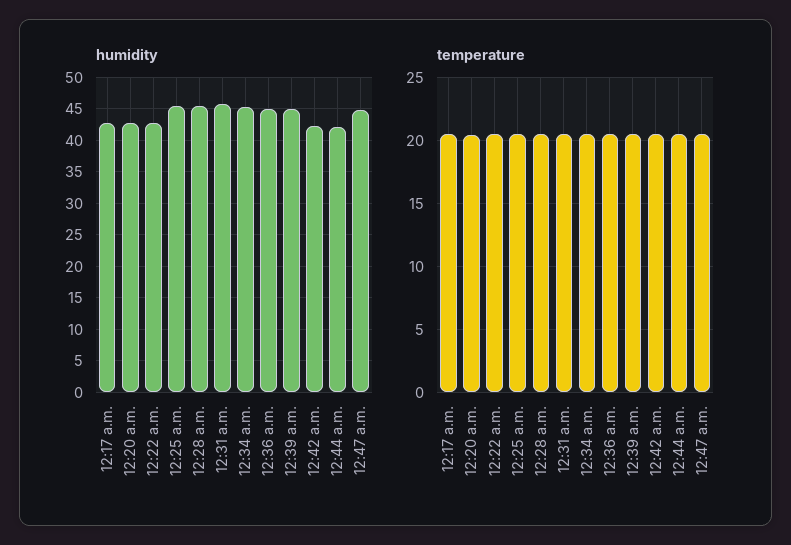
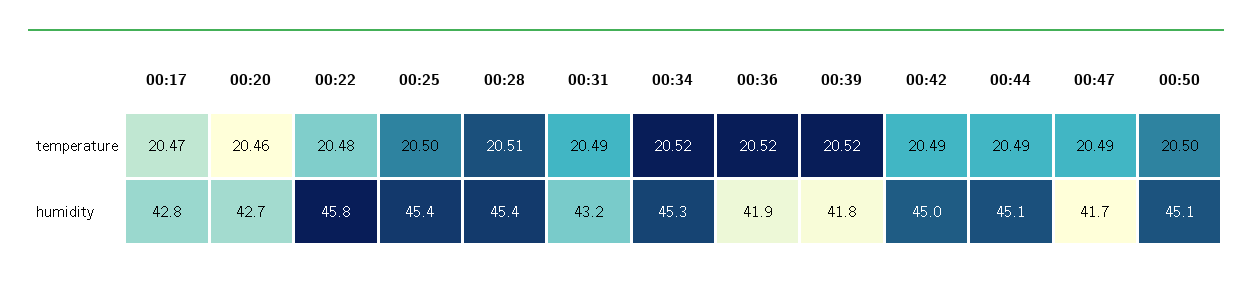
humidity, 12:22 a.m.: 43 -> 45.8
humidity, 12:31 a.m.: 46 -> 43.2
humidity, 12:36 a.m.: 45 -> 41.9
humidity, 12:39 a.m.: 45 -> 41.8
humidity, 12:42 a.m.: 42 -> 45
humidity, 12:44 a.m.: 42 -> 45.1
humidity, 12:47 a.m.: 45 -> 41.7
temperature, 00:50: none -> 20.5
humidity, 00:50: none -> 45.1

